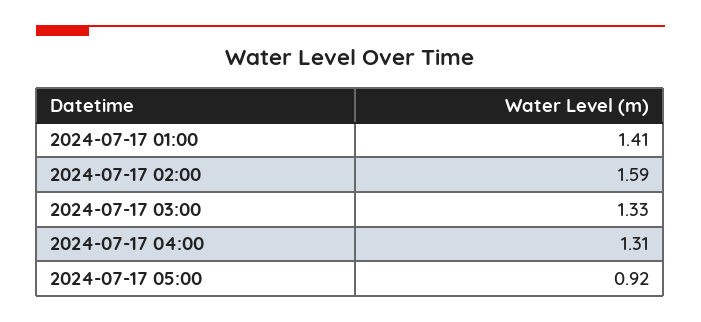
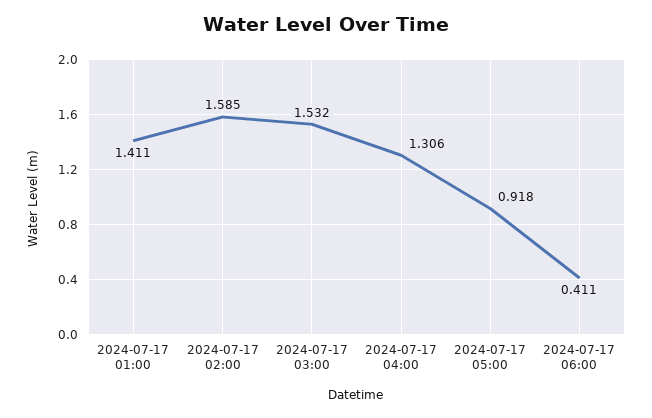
2024-07-17 03:00: 1.33 -> 1.532
2024-07-17 06:00: none -> 0.411

